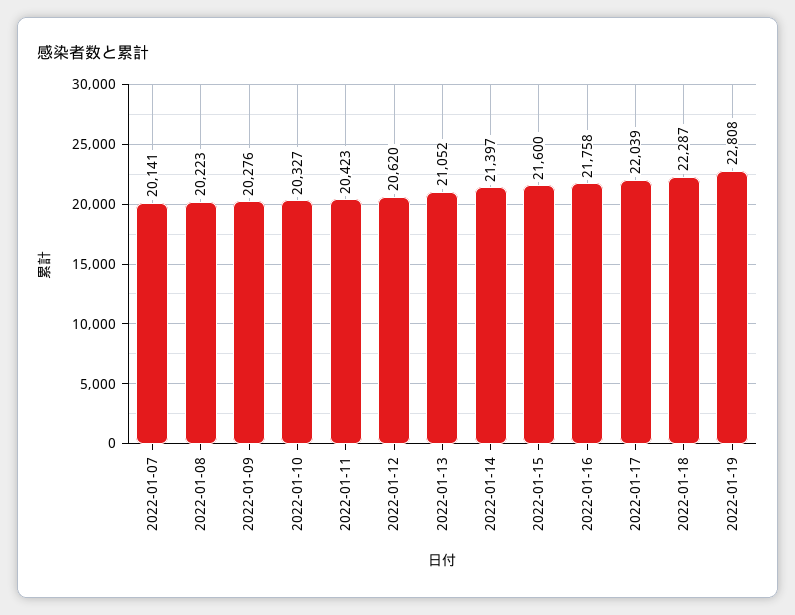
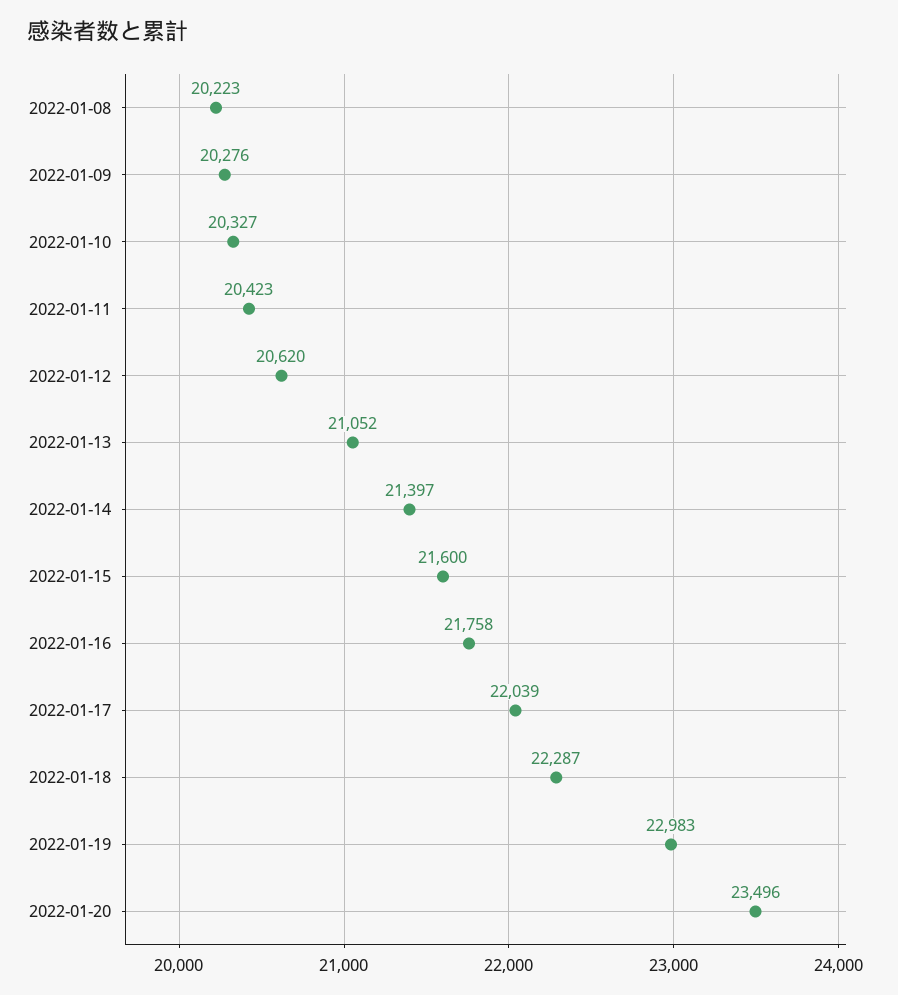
2022-01-07: 20141 -> none
2022-01-19: 22808 -> 22983
2022-01-20: none -> 23496

